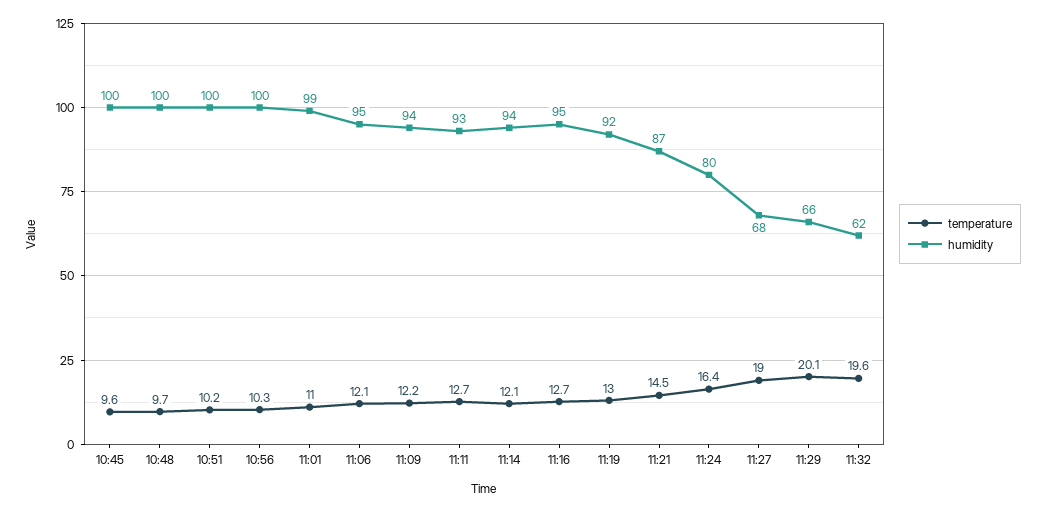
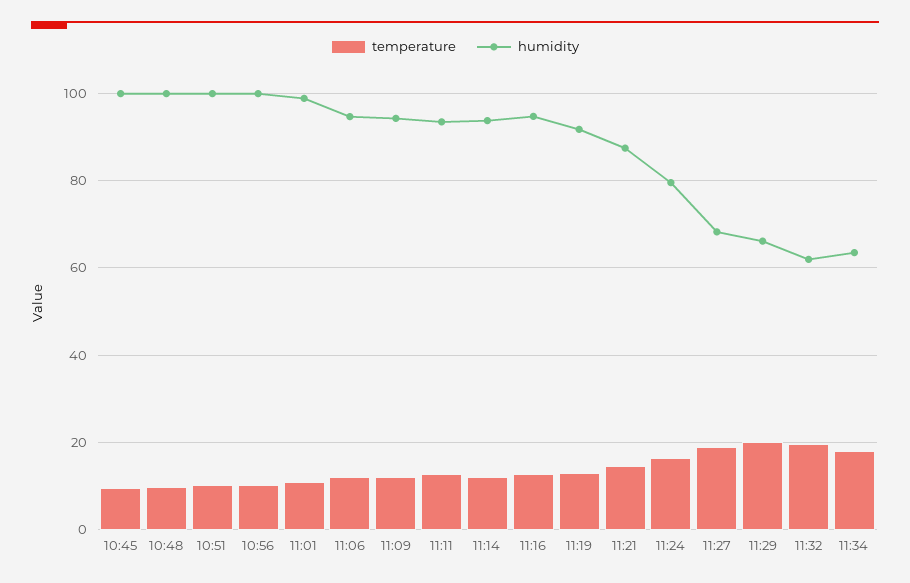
temperature, 11:34: none -> 18
humidity, 11:34: none -> 64

